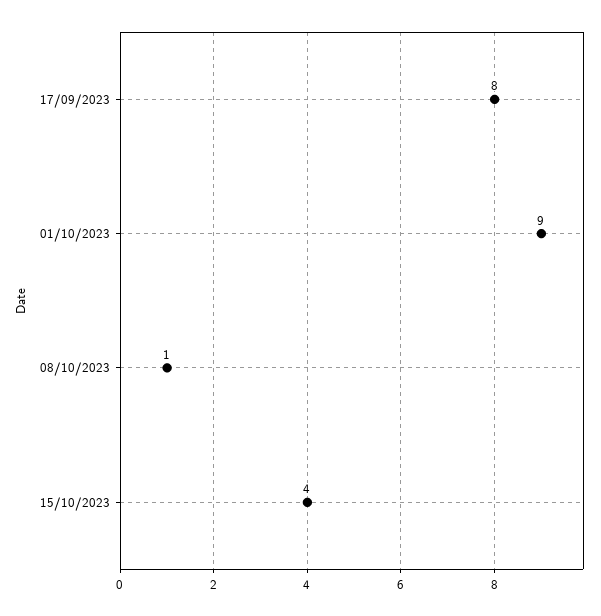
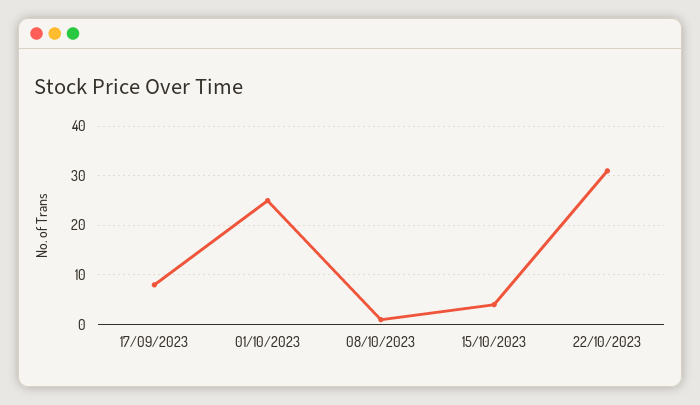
01/10/2023: 9 -> 25
22/10/2023: none -> 30

